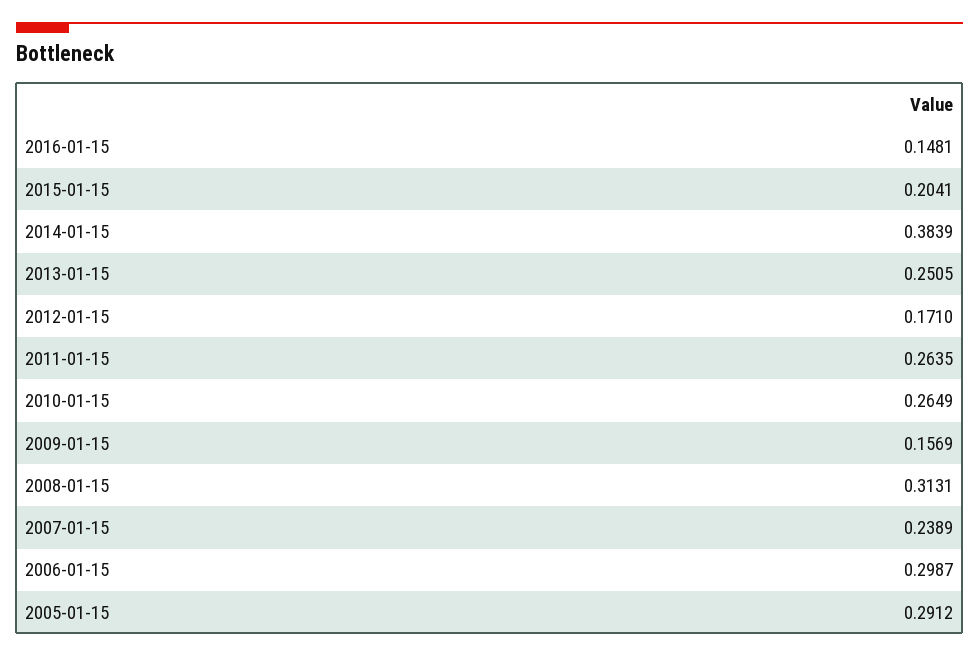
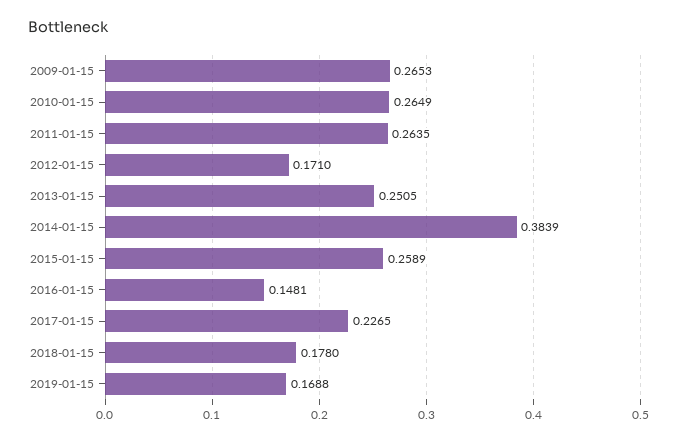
2015-01-15: 0.2041 -> 0.2589
2009-01-15: 0.1569 -> 0.2653
2008-01-15: 0.3131 -> none
2007-01-15: 0.2389 -> none
2006-01-15: 0.2987 -> none
2005-01-15: 0.2912 -> none
2017-01-15: none -> 0.2265
2018-01-15: none -> 0.178
2019-01-15: none -> 0.1688

